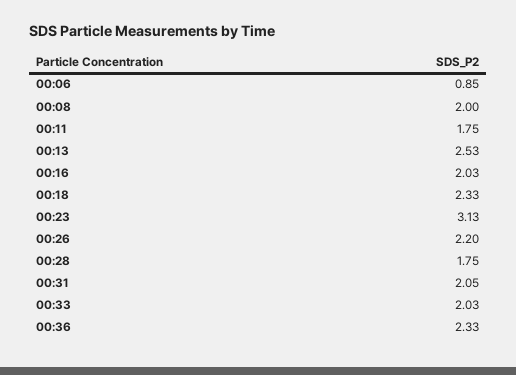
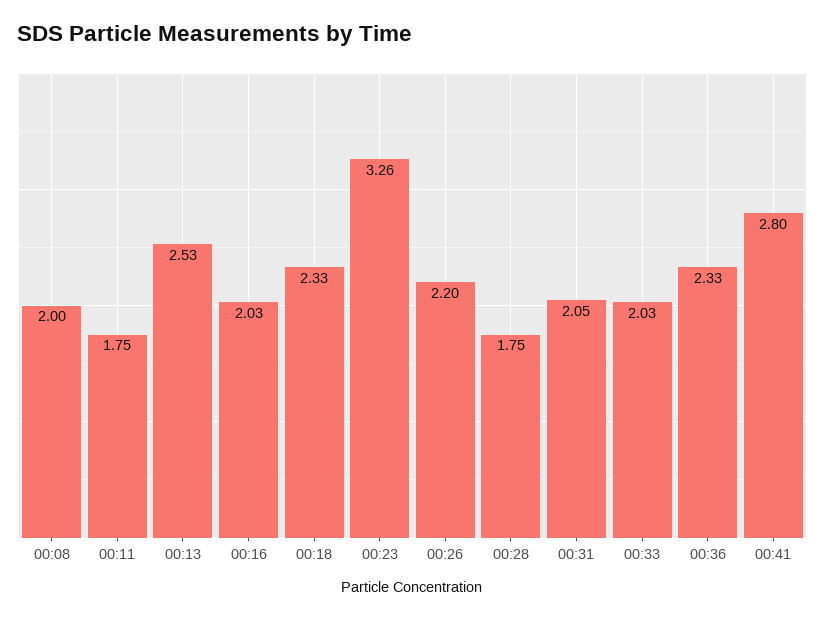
00:06: 0.85 -> none
00:23: 3.13 -> 3.26
00:41: none -> 2.8

